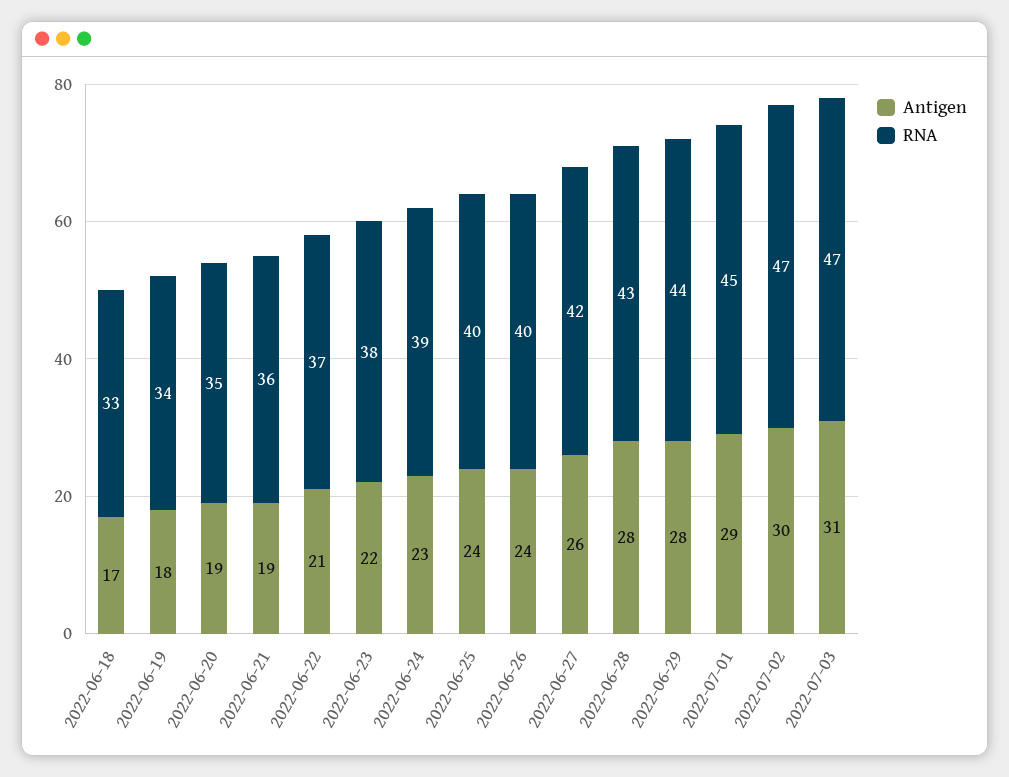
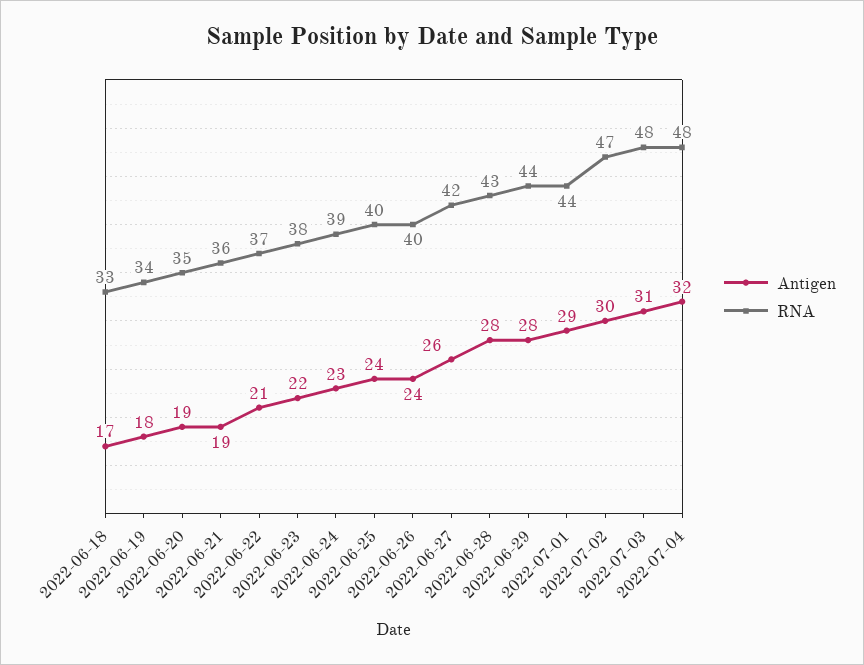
RNA, 2022-07-01: 45 -> 44
RNA, 2022-07-03: 47 -> 48
Antigen, 2022-07-04: none -> 32
RNA, 2022-07-04: none -> 48

